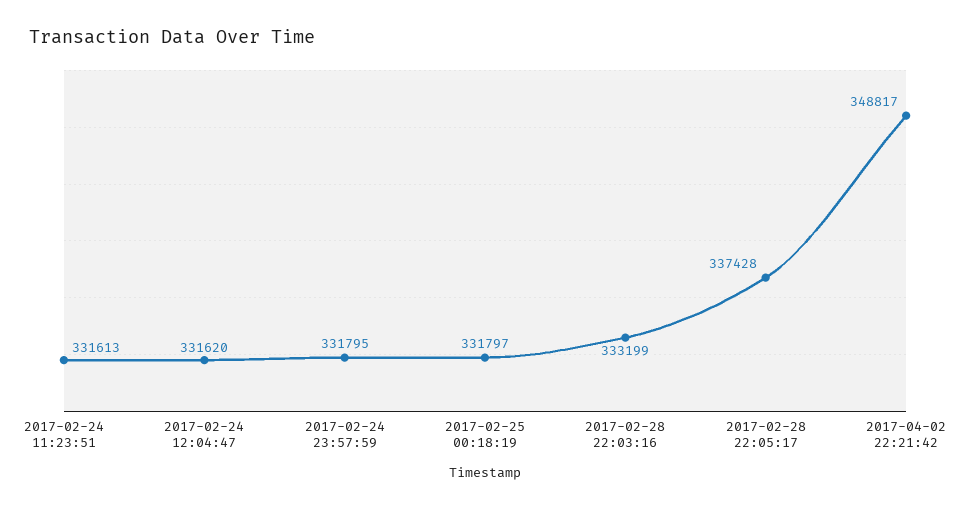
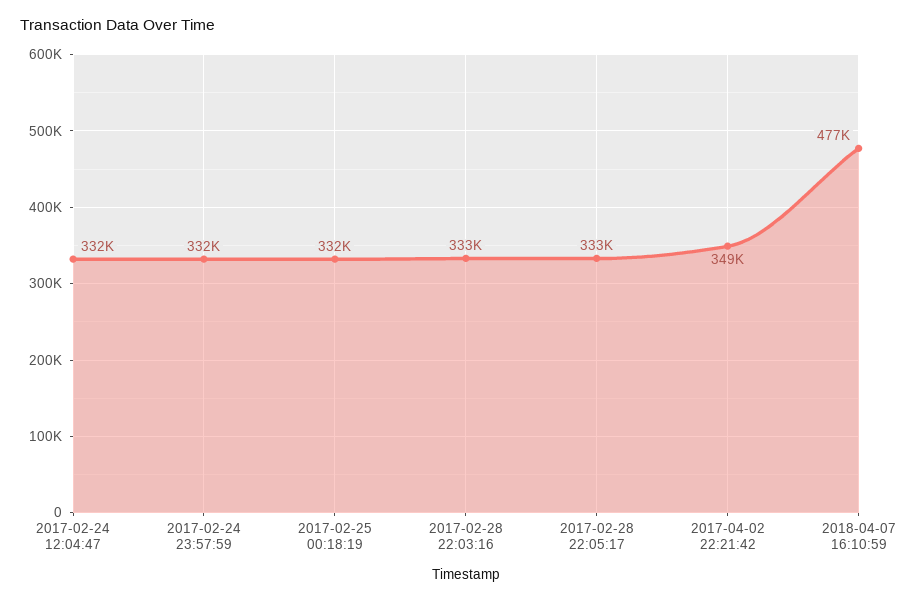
2017-02-24 11:23:51: 331613 -> none
2017-02-28 22:05:17: 337428 -> 333000
2018-04-07 16:10:59: none -> 477000

